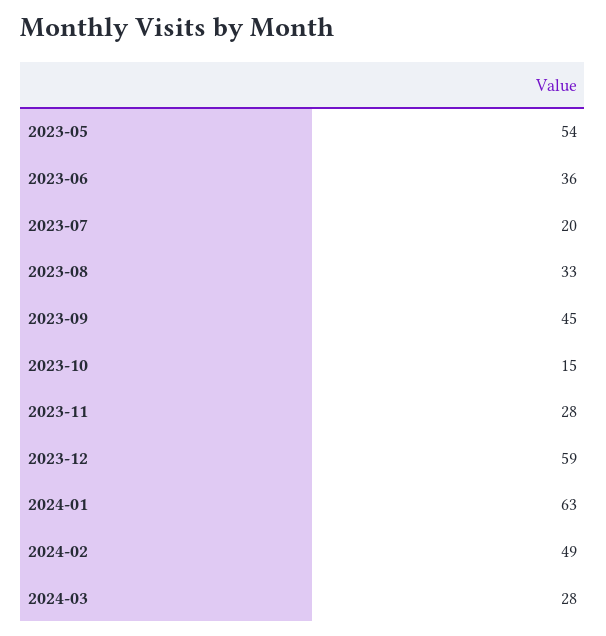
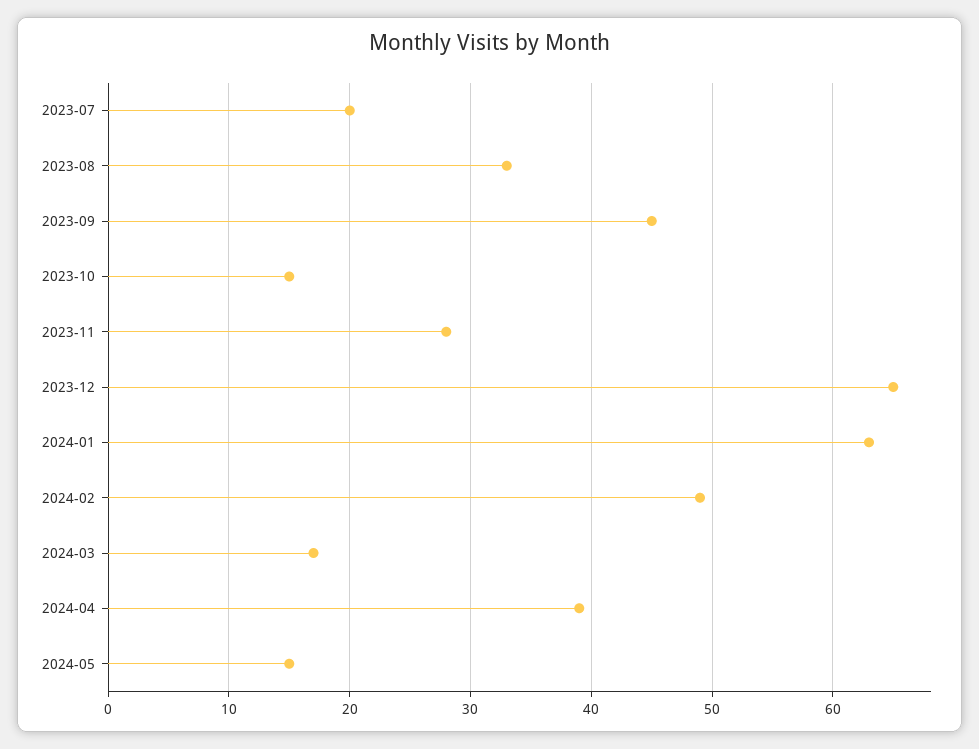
2023-05: 54 -> none
2023-06: 36 -> none
2023-12: 59 -> 65
2024-03: 28 -> 17
2024-04: none -> 39
2024-05: none -> 15

